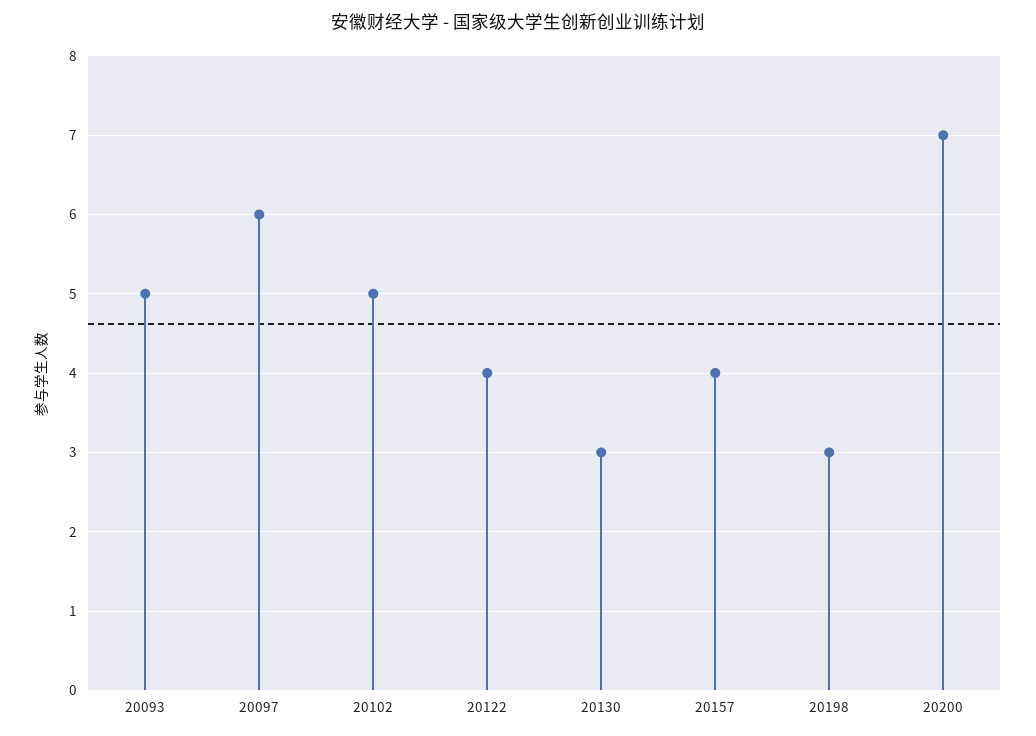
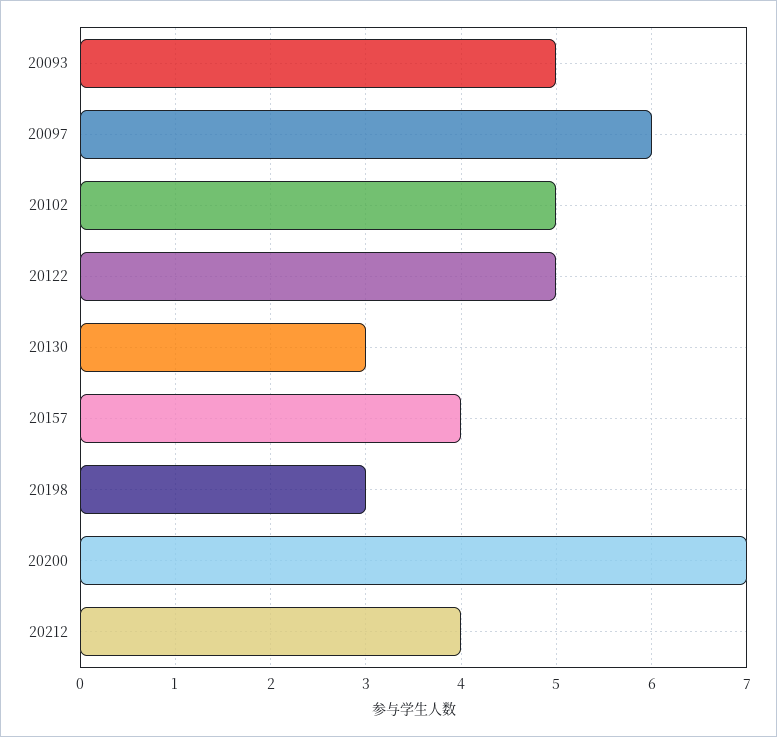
20122: 4 -> 5
20212: none -> 4

